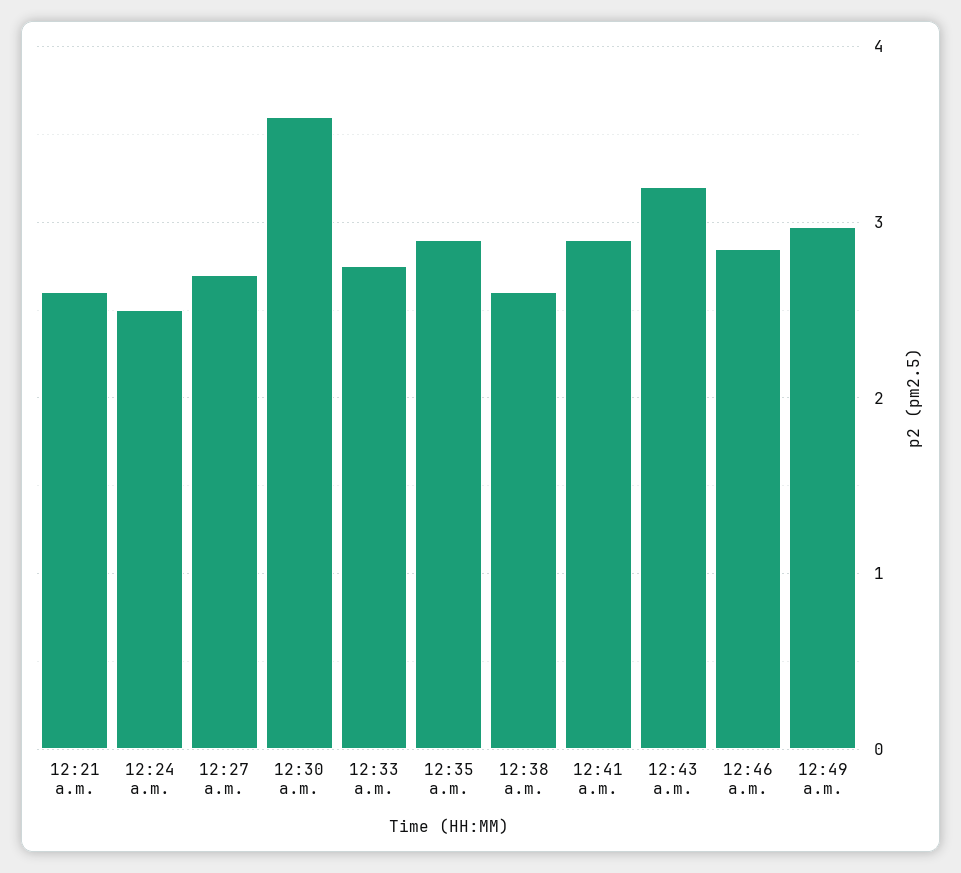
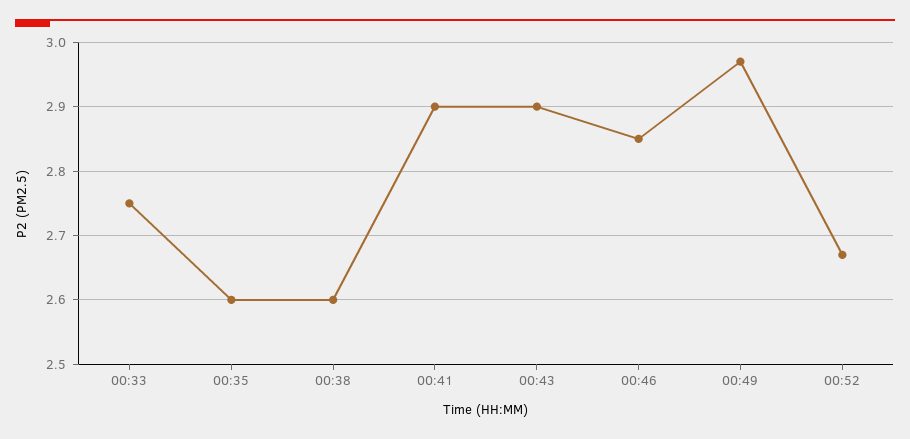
12:21 a.m.: 2.6 -> none
12:24 a.m.: 2.5 -> none
12:27 a.m.: 2.7 -> none
12:30 a.m.: 3.6 -> none
12:35 a.m.: 2.9 -> 2.6
12:43 a.m.: 3.2 -> 2.9
00:52: none -> 2.67

